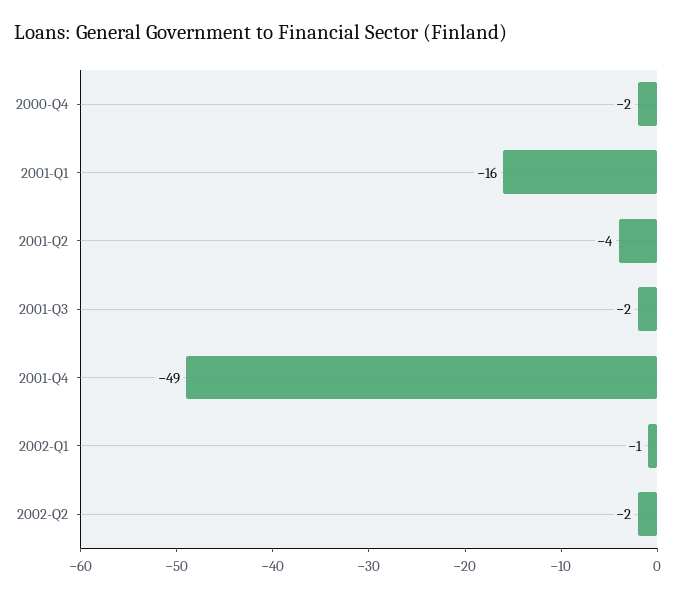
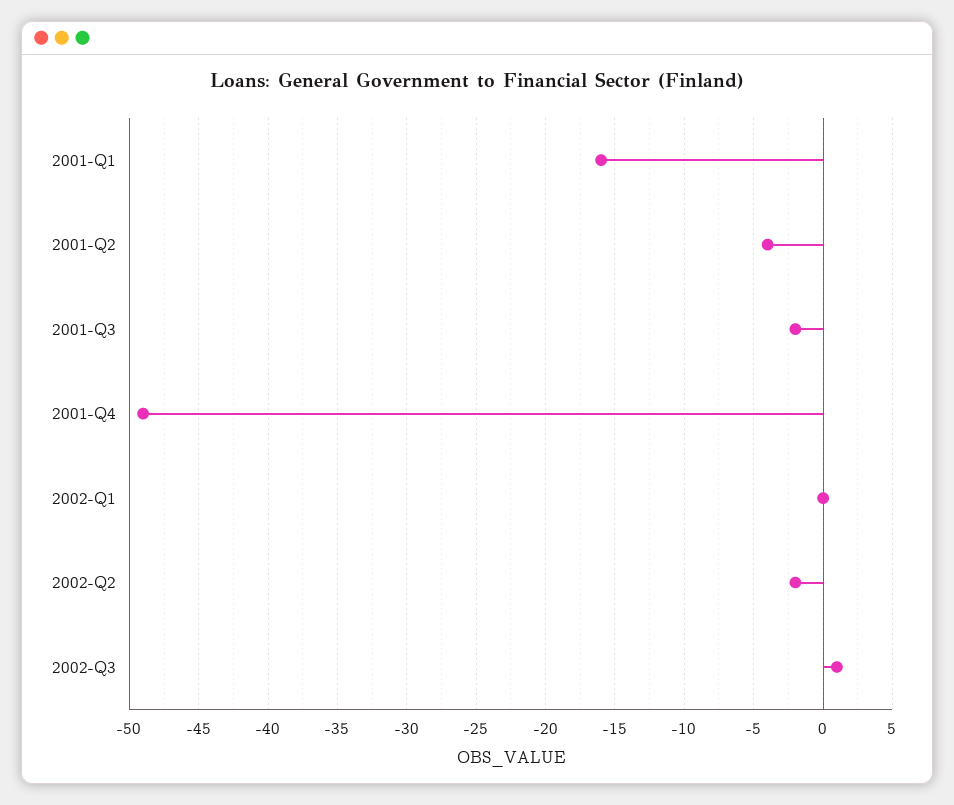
2000-Q4: -2 -> none
2002-Q1: -1 -> 0
2002-Q3: none -> 1

